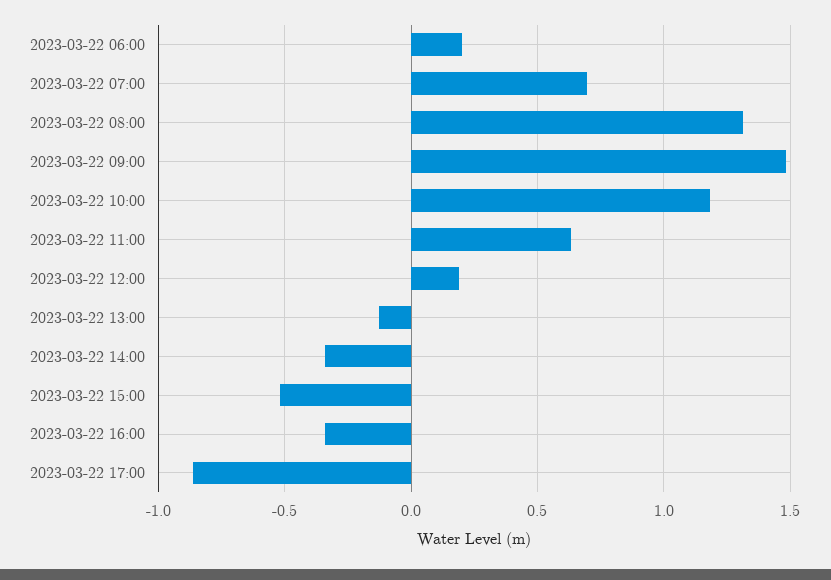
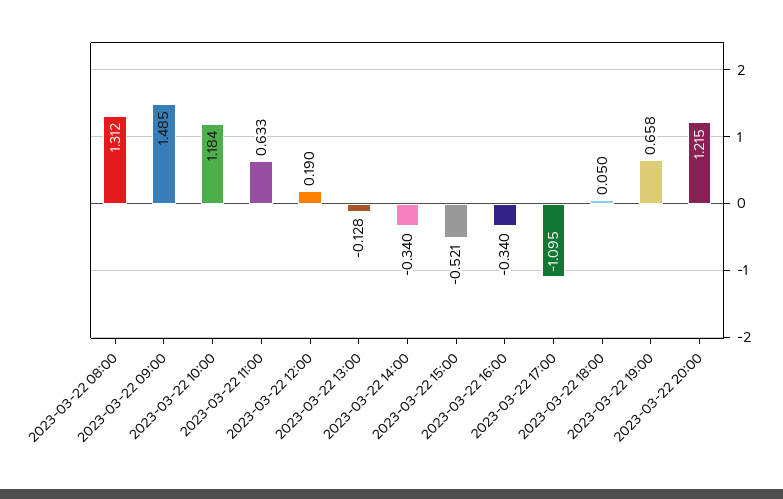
2023-03-22 06:00: 0.2 -> none
2023-03-22 07:00: 0.7 -> none
2023-03-22 17:00: -0.85 -> -1.095
2023-03-22 18:00: none -> 0.05
2023-03-22 19:00: none -> 0.658
2023-03-22 20:00: none -> 1.215

